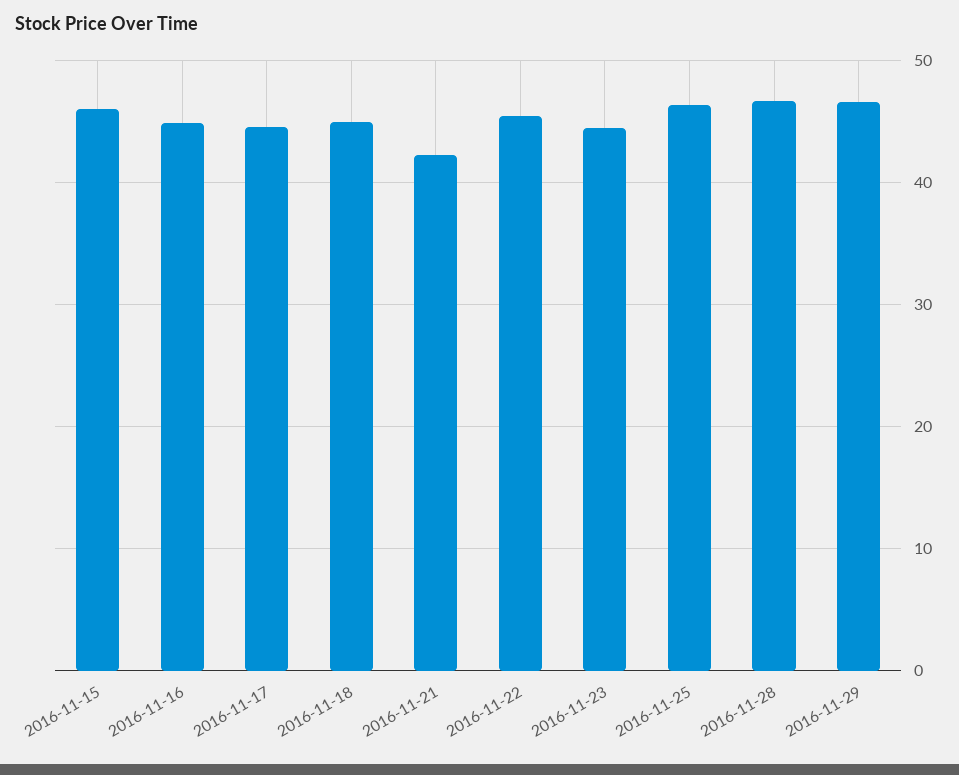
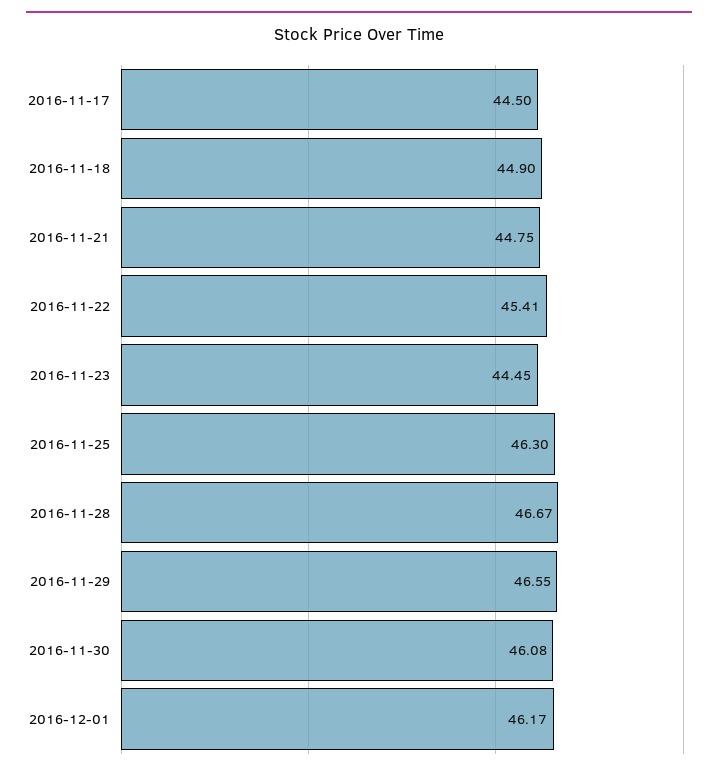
2016-11-15: 46 -> none
2016-11-16: 45 -> none
2016-11-21: 42 -> 44.75
2016-11-30: none -> 46.08
2016-12-01: none -> 46.17

